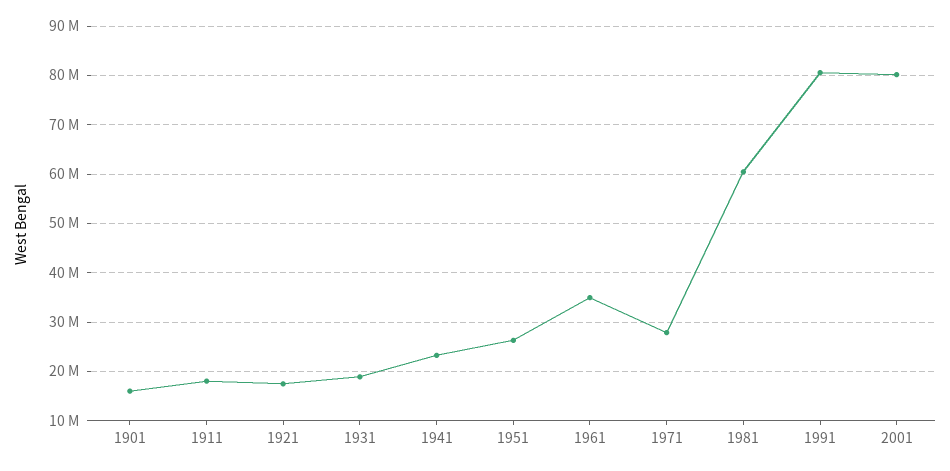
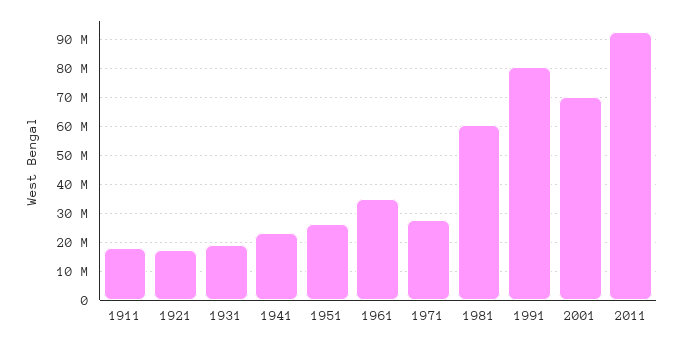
1901: 16000000 -> none
2001: 80000000 -> 70000000
2011: none -> 92500000

